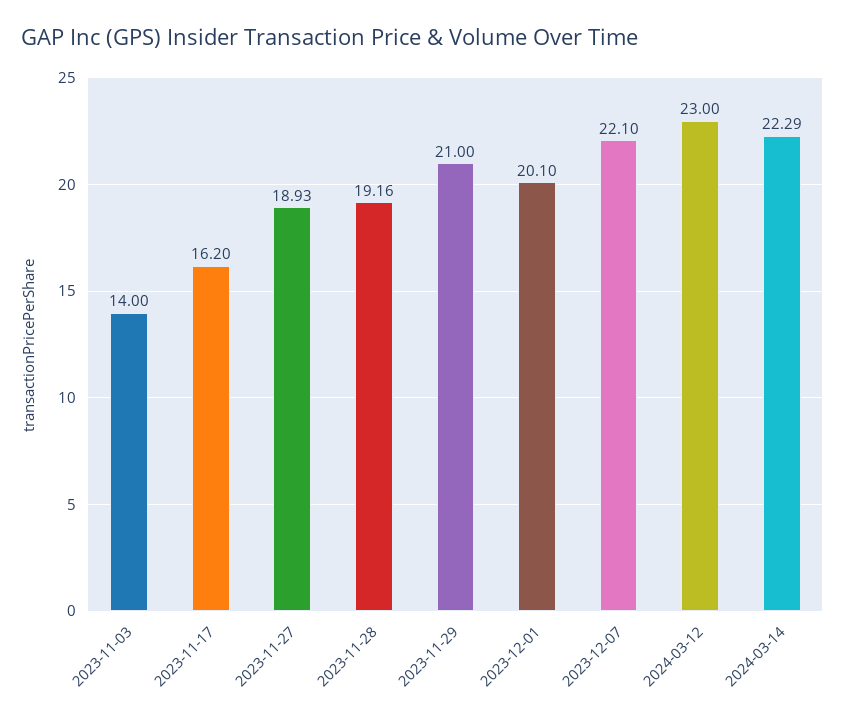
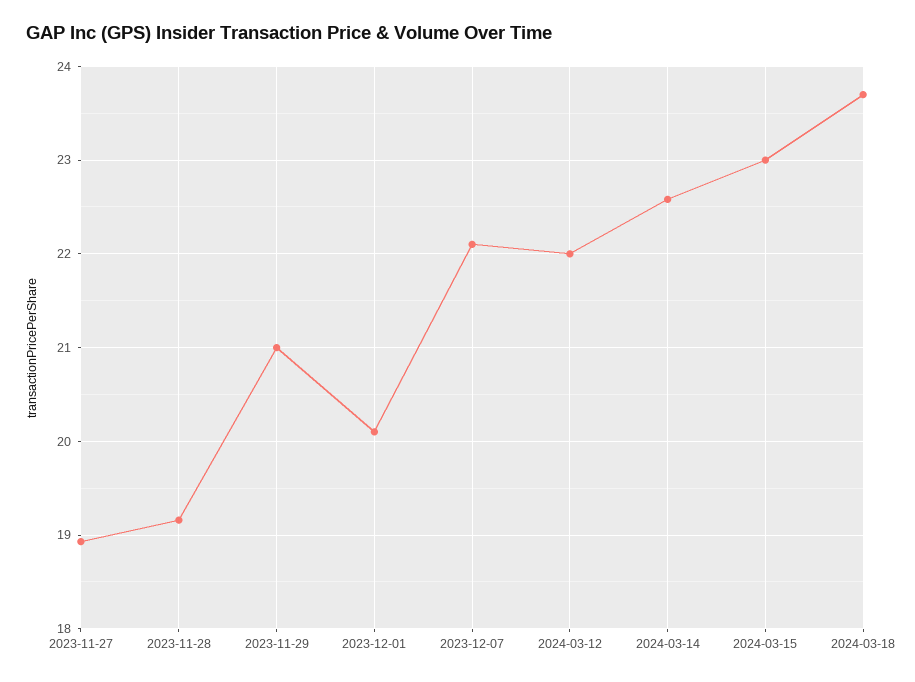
2023-11-03: 14 -> none
2023-11-17: 16.2 -> none
2024-03-12: 23 -> 22
2024-03-14: 22.29 -> 22.6
2024-03-15: none -> 23
2024-03-18: none -> 23.7

